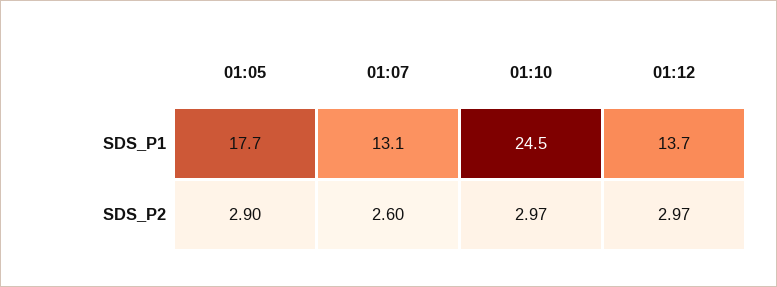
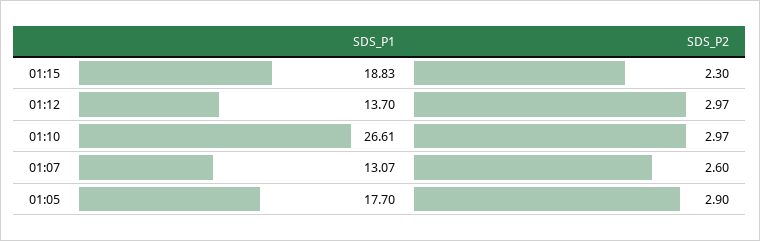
01:10, SDS_P1: 24.5 -> 26.61
01:15, SDS_P1: none -> 18.83
01:15, SDS_P2: none -> 2.3

